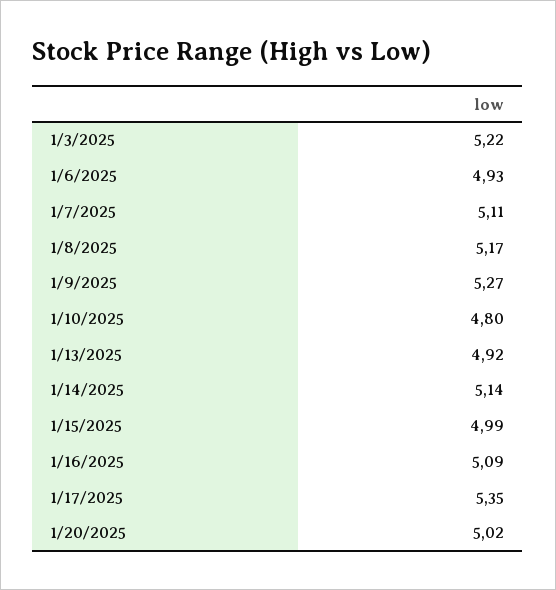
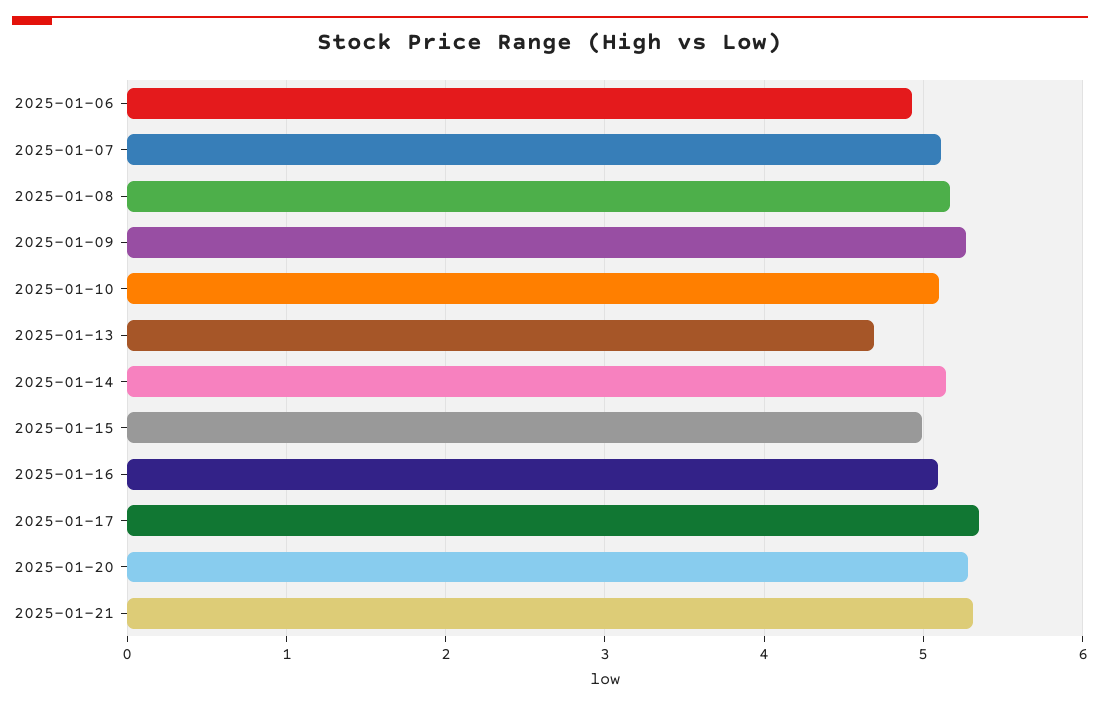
1/3/2025: 5.22 -> none
1/10/2025: 4.8 -> 5.1
1/13/2025: 4.92 -> 4.7
1/20/2025: 5.02 -> 5.3
2025-01-21: none -> 5.3

